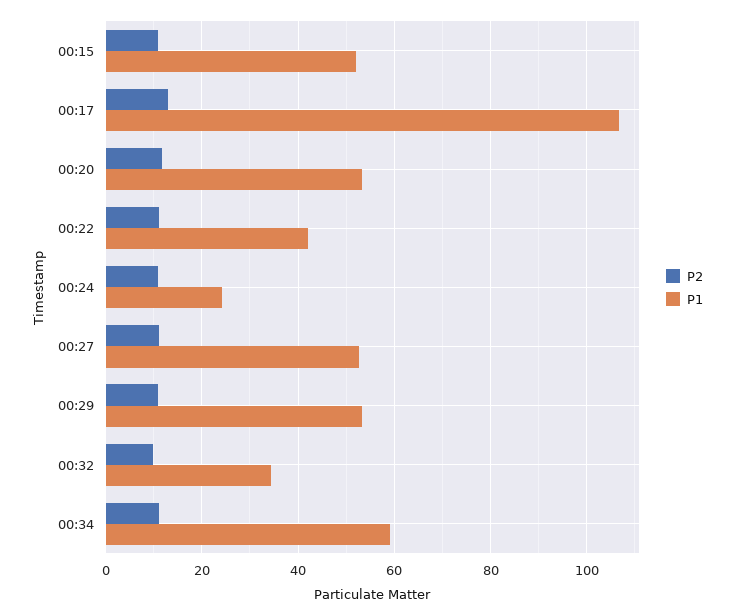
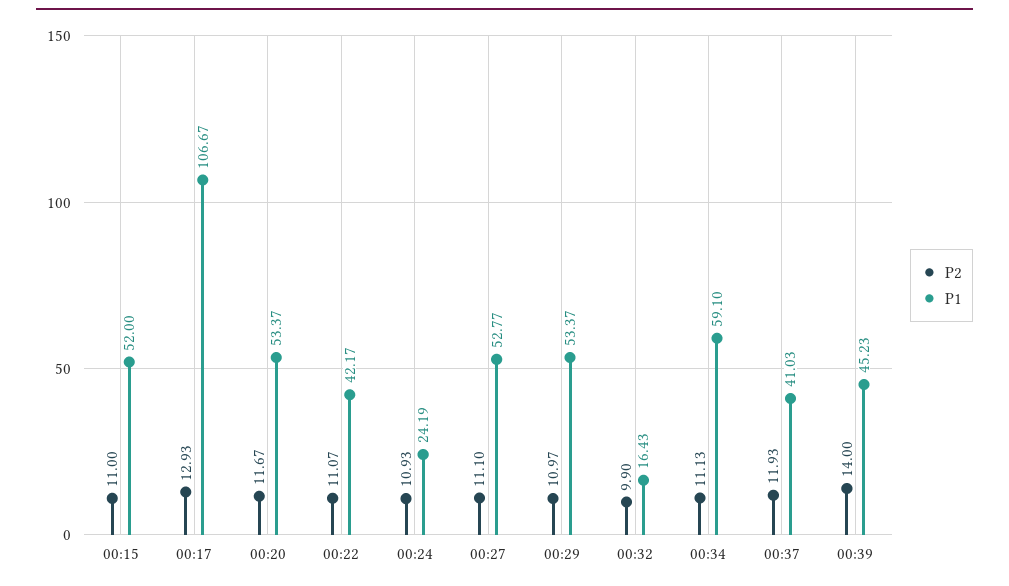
P1, 00:32: 34 -> 16.43
P2, 00:37: none -> 11.93
P1, 00:37: none -> 41.03
P2, 00:39: none -> 14
P1, 00:39: none -> 45.23

